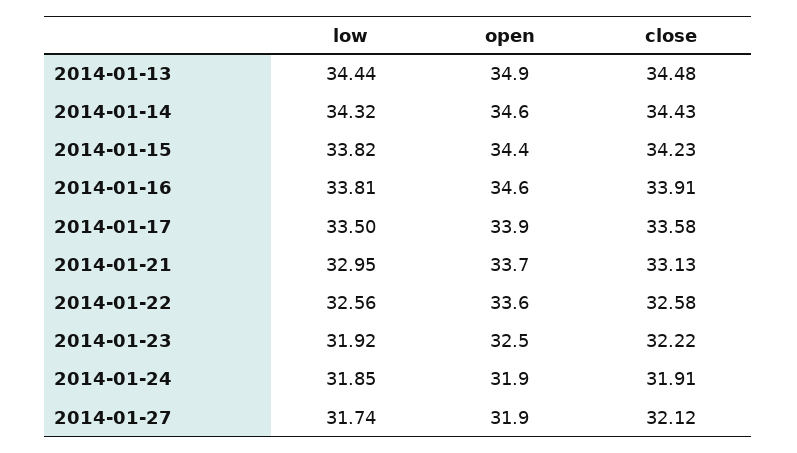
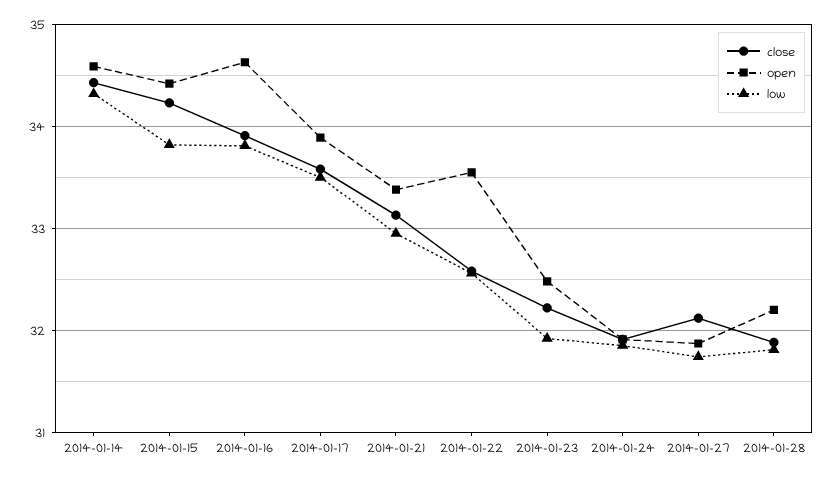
low, 2014-01-13: 34.44 -> none
open, 2014-01-13: 34.9 -> none
close, 2014-01-13: 34.48 -> none
open, 2014-01-21: 33.7 -> 33.4
close, 2014-01-28: none -> 31.9
open, 2014-01-28: none -> 32.2
low, 2014-01-28: none -> 31.8

